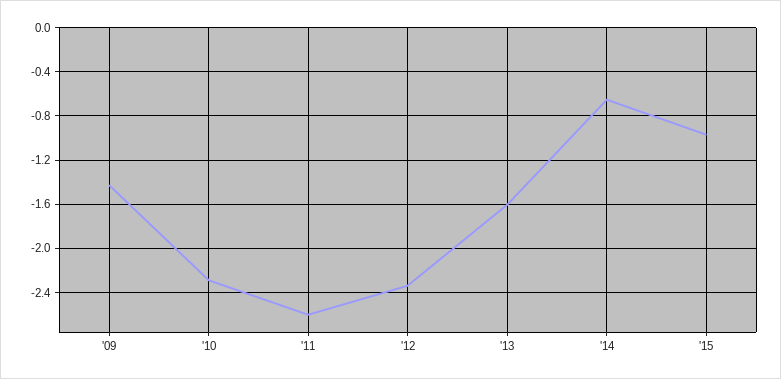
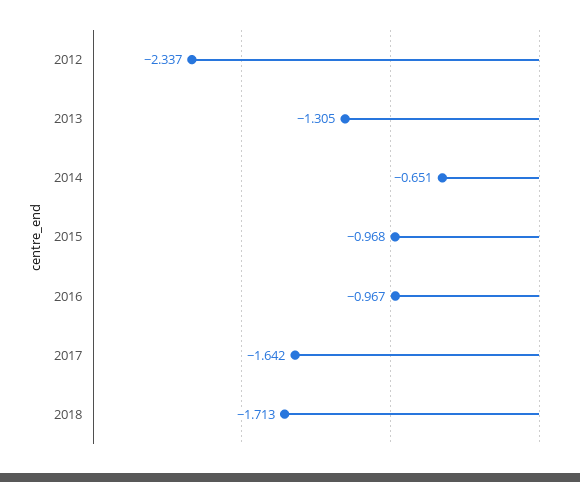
'09: -1.4 -> none
'10: -2.3 -> none
'11: -2.6 -> none
'13: -1.6 -> -1.305
2016: none -> -0.967
2017: none -> -1.642
2018: none -> -1.713

